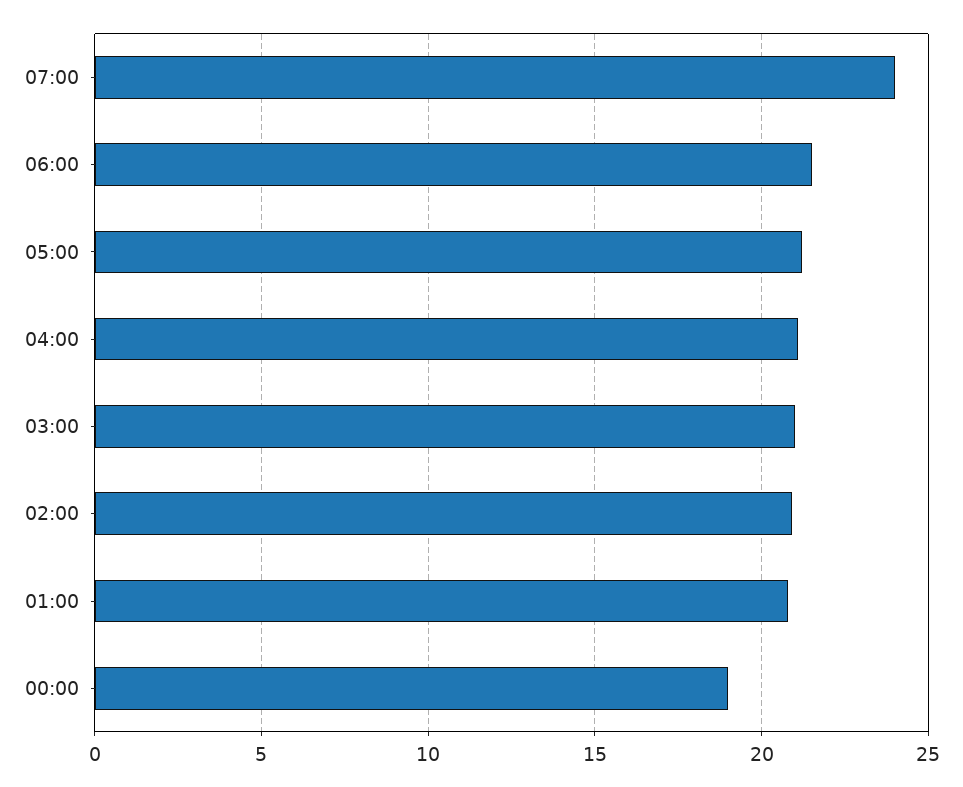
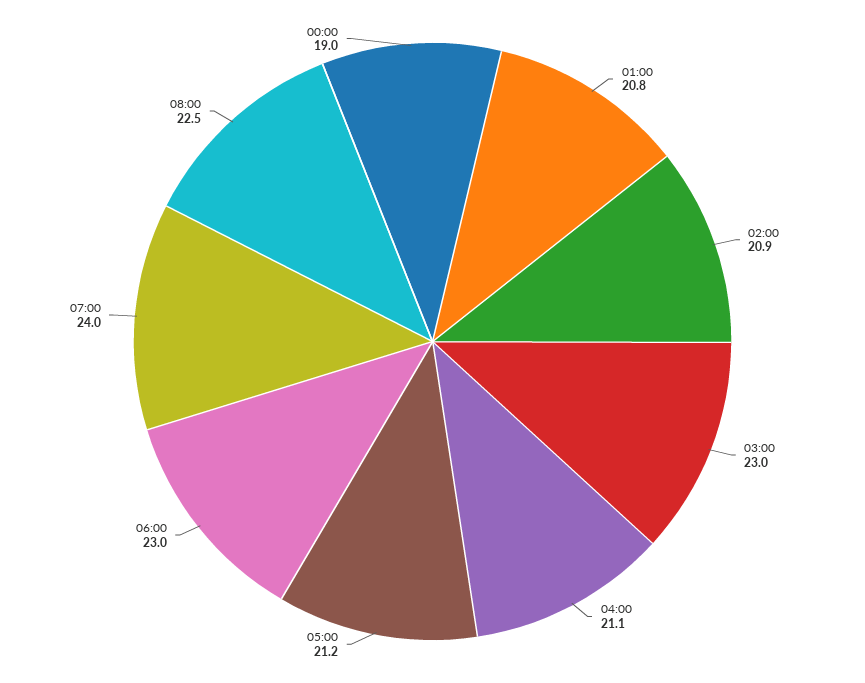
06:00: 21.5 -> 23
03:00: 21 -> 23
08:00: none -> 22.5

